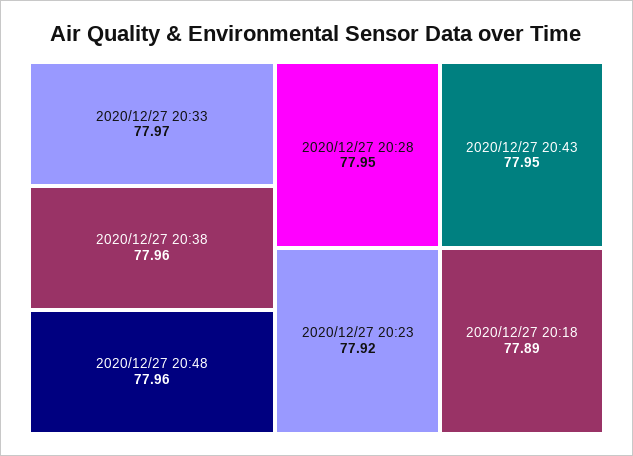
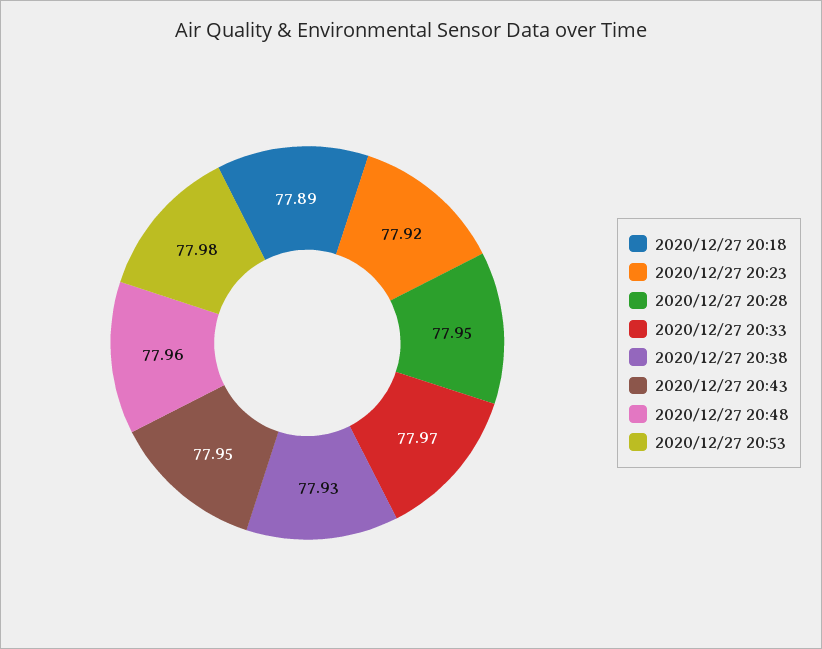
2020/12/27 20:38: 77.96 -> 77.93
2020/12/27 20:53: none -> 77.98

